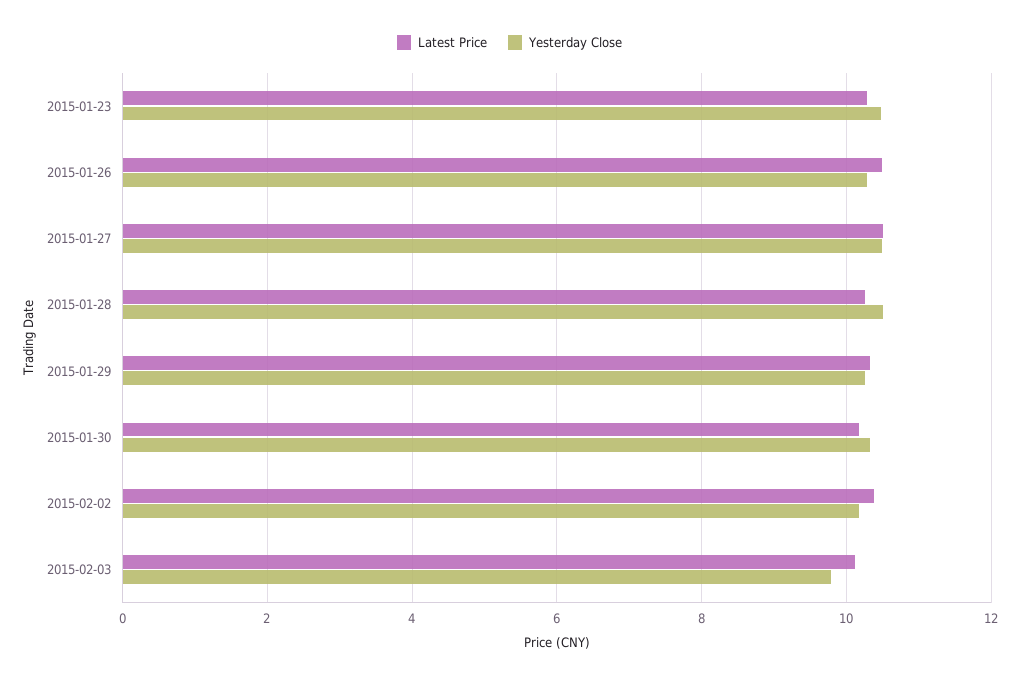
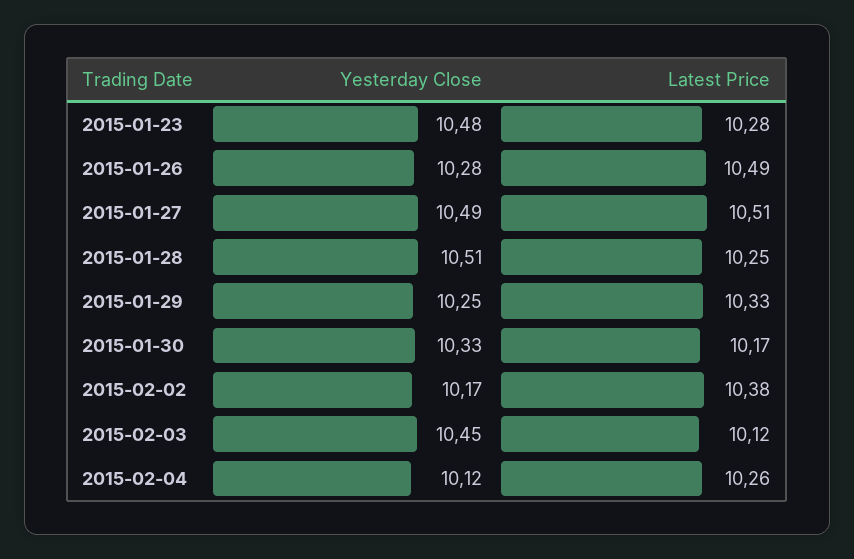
Yesterday Close, 2015-02-03: 9.8 -> 10.45
Yesterday Close, 2015-02-04: none -> 10.12
Latest Price, 2015-02-04: none -> 10.26

